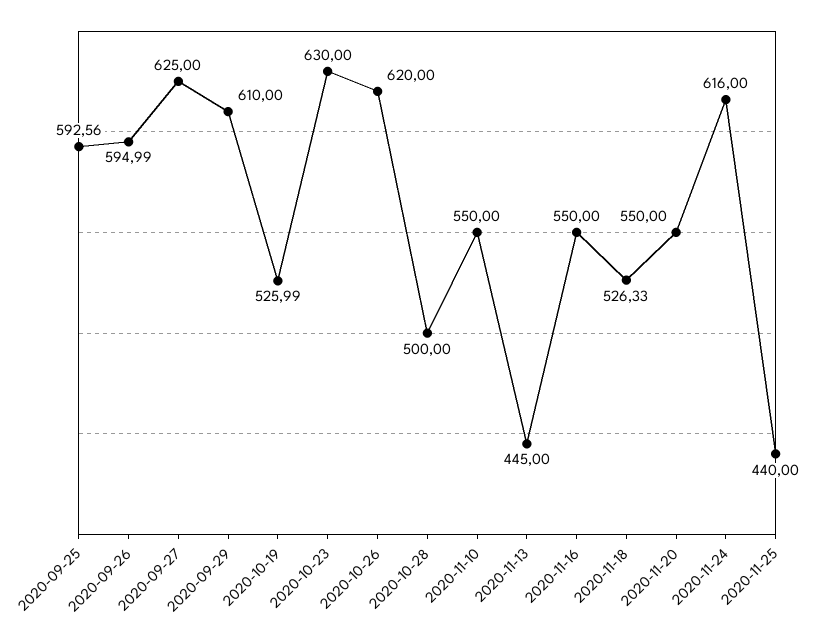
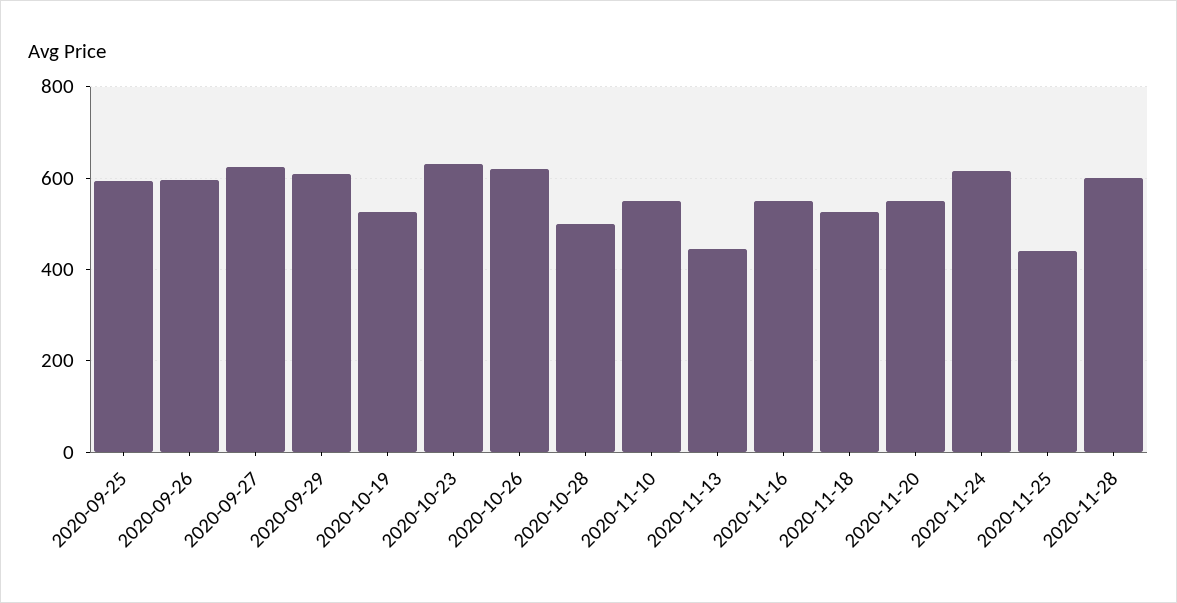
2020-11-28: none -> 600

